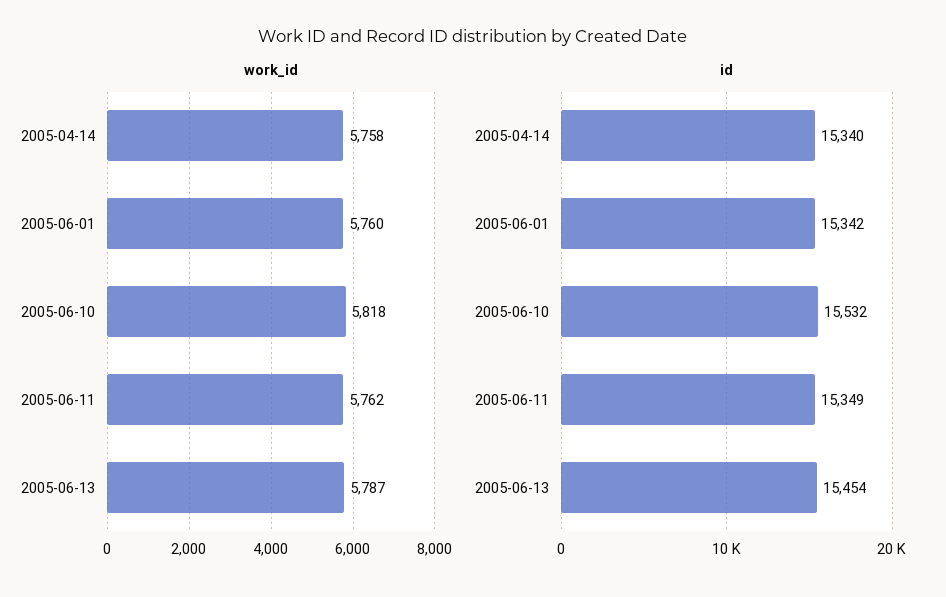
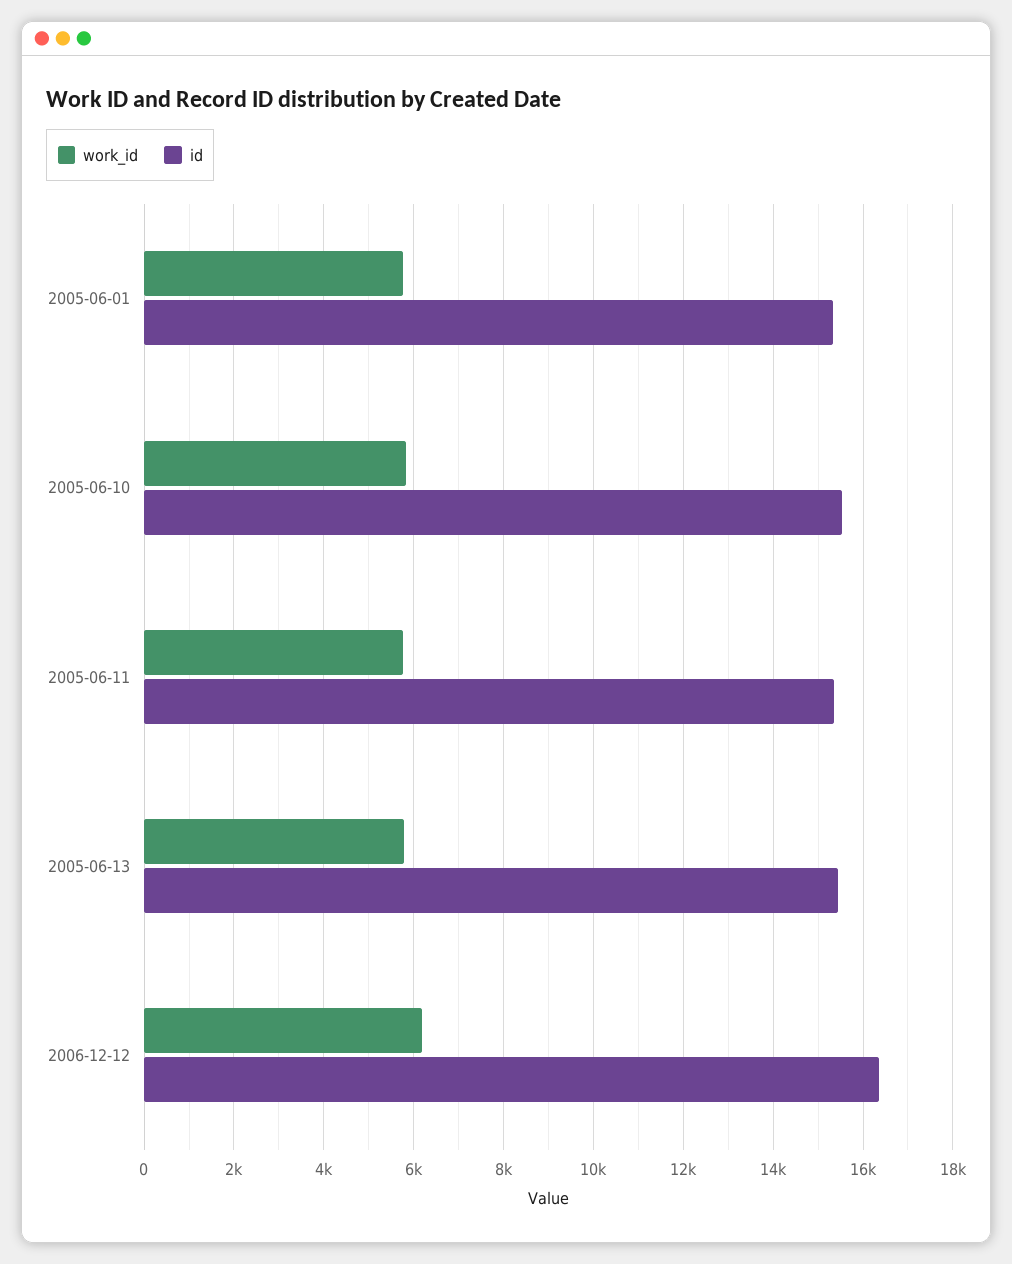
work_id, 2005-04-14: 5758 -> none
id, 2005-04-14: 15340 -> none
work_id, 2006-12-12: none -> 6200
id, 2006-12-12: none -> 16400

